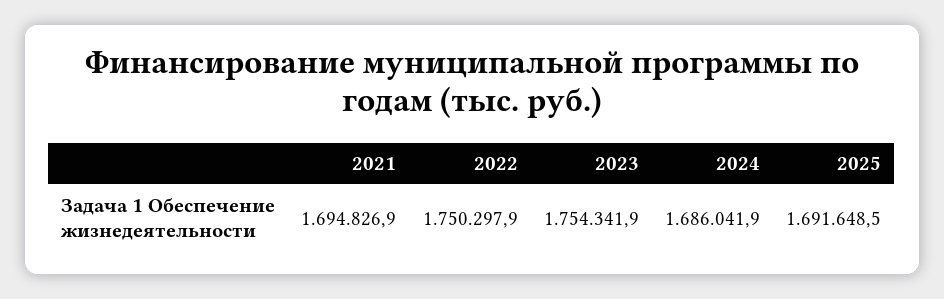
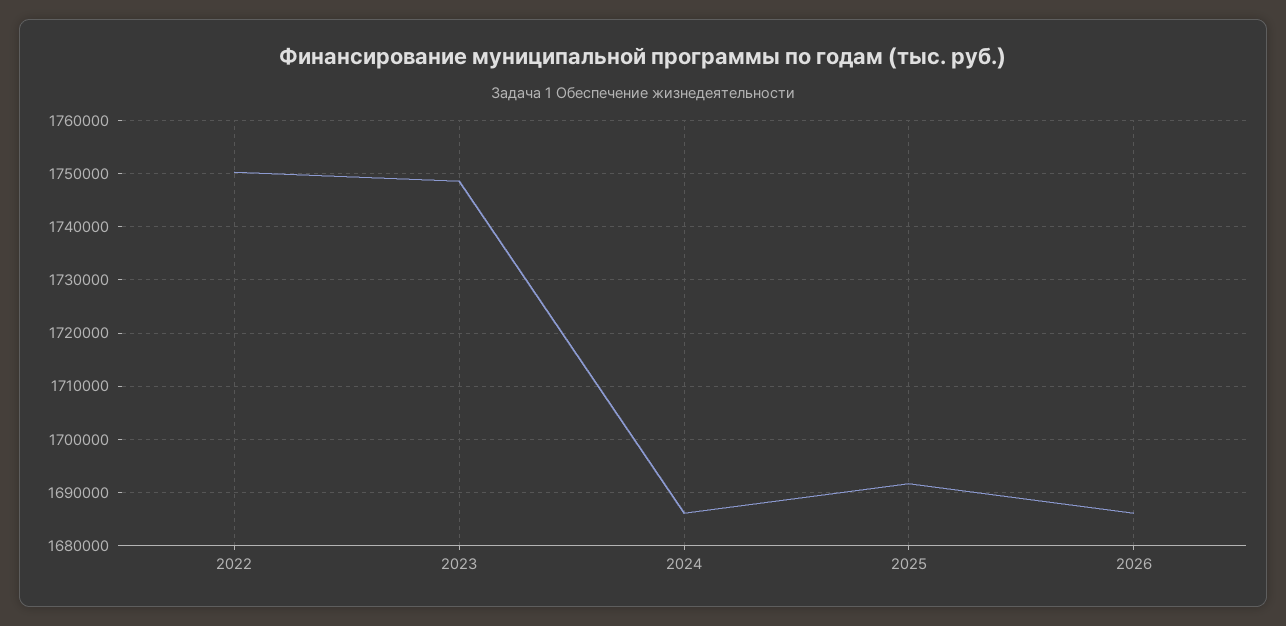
2021: 1694826.9 -> none
2023: 1754341.9 -> 1748000
2026: none -> 1686000

